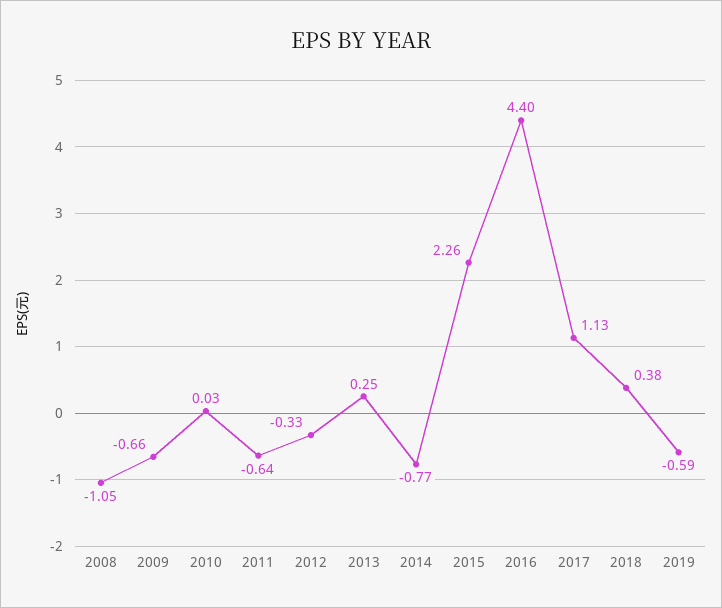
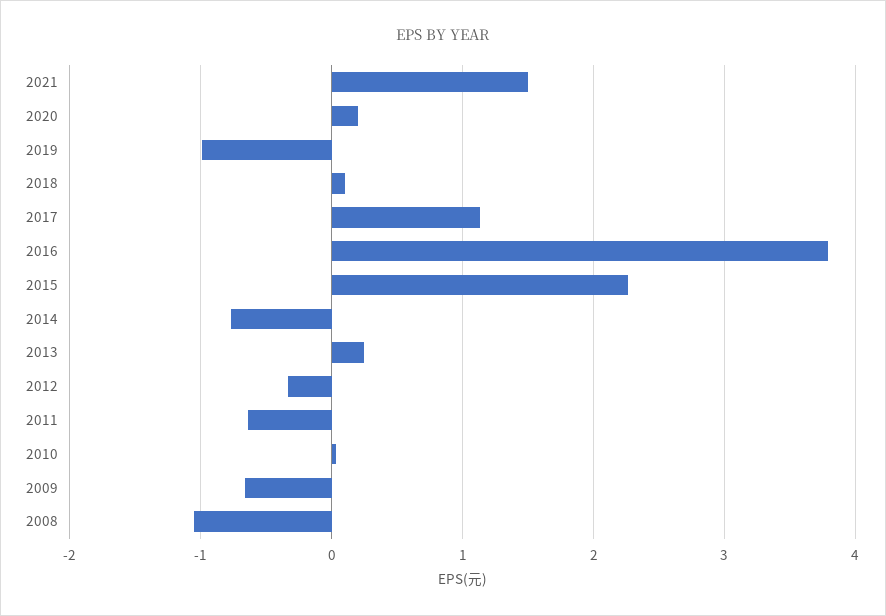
2016: 4.4 -> 3.8
2018: 0.38 -> 0.1
2019: -0.59 -> -1
2021: none -> 1.5
2020: none -> 0.2

